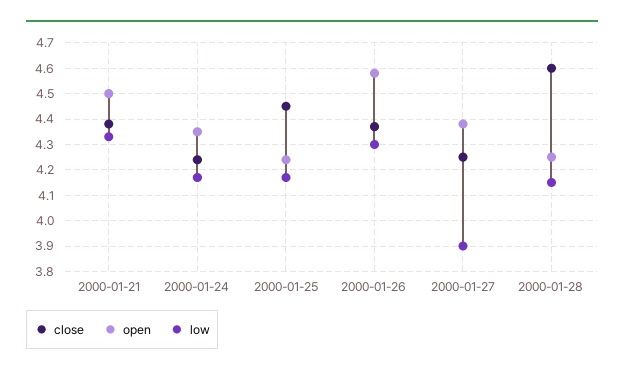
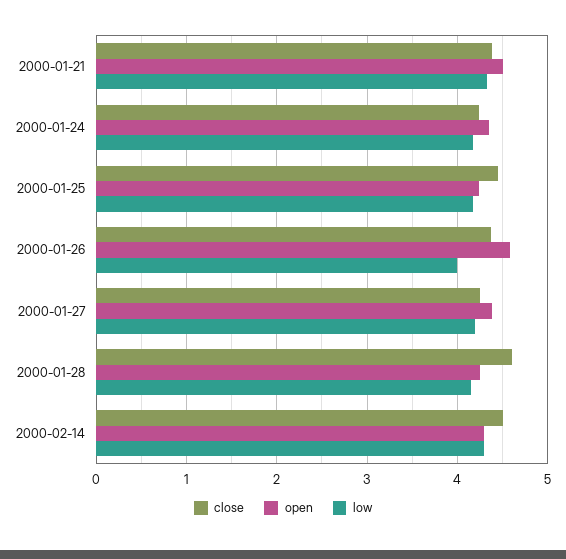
low, 2000-01-26: 4.3 -> 4
low, 2000-01-27: 3.9 -> 4.2
close, 2000-02-14: none -> 4.5
open, 2000-02-14: none -> 4.3
low, 2000-02-14: none -> 4.3

